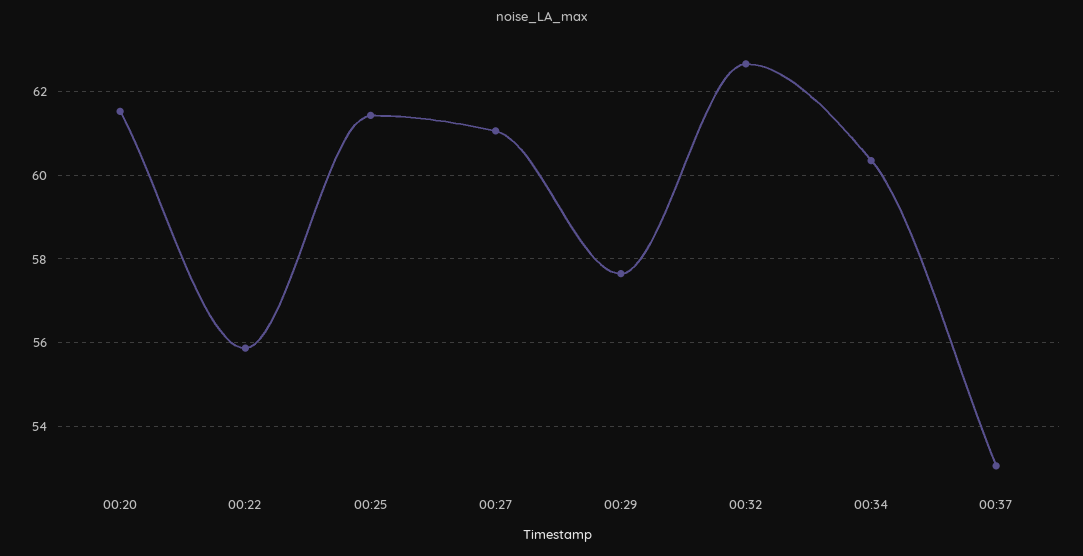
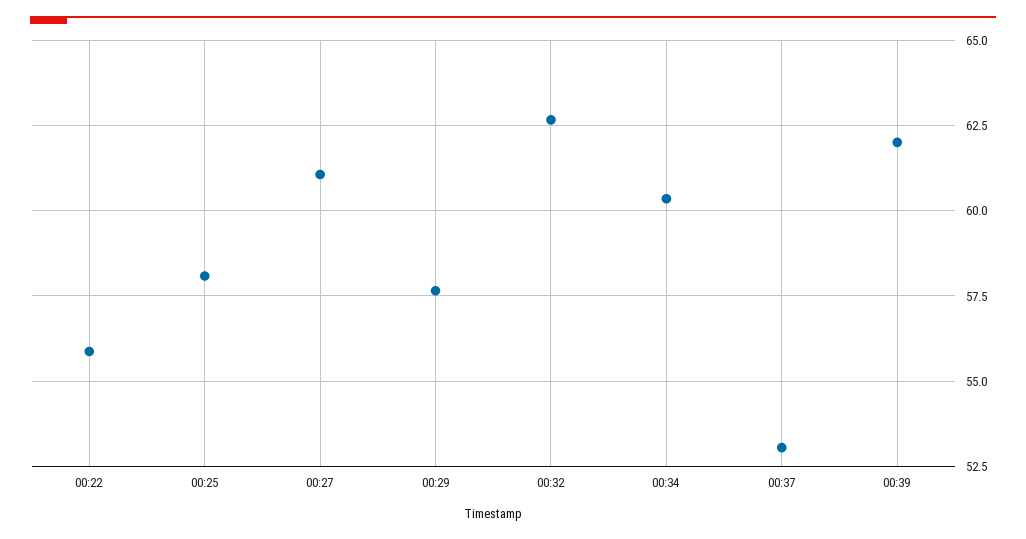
00:20: 61.6 -> none
00:25: 61.4 -> 58
00:39: none -> 62

